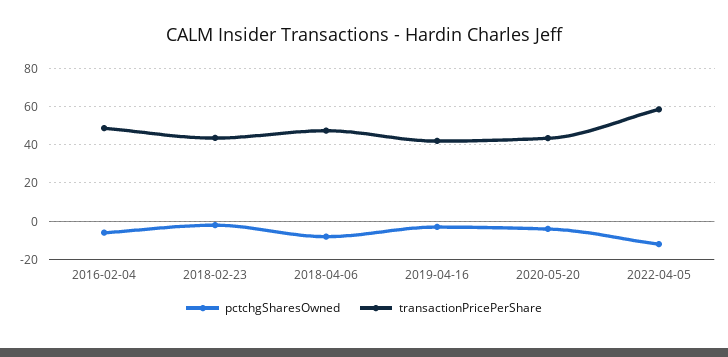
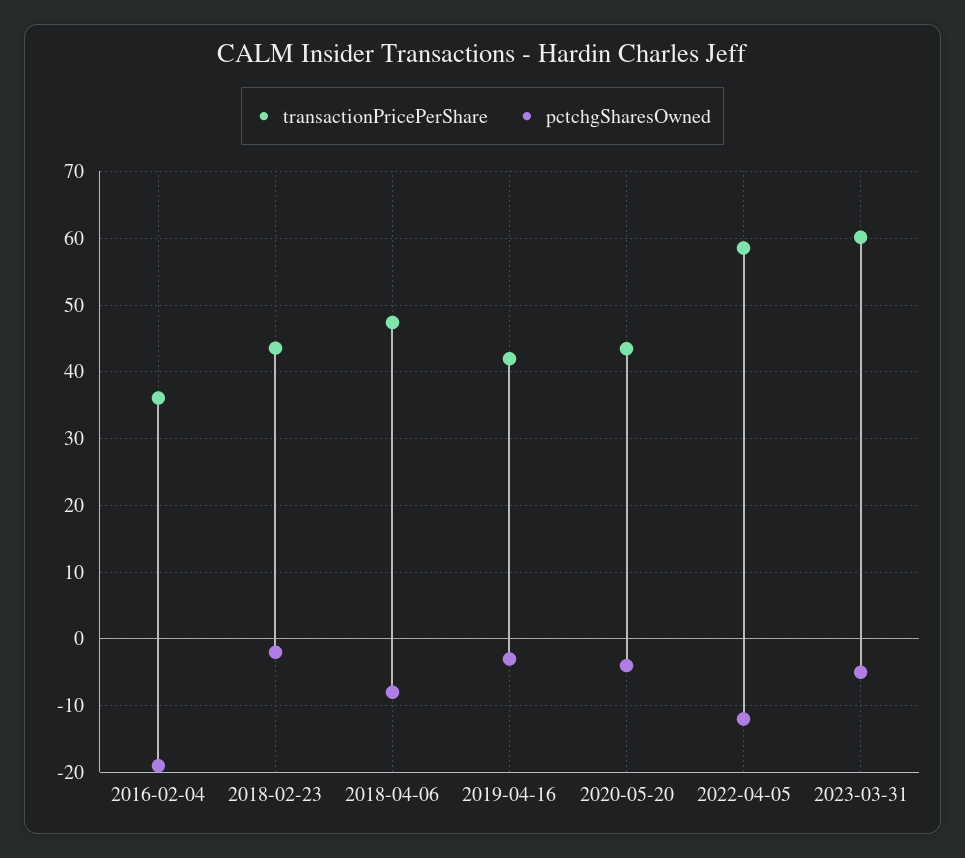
pctchgSharesOwned, 2016-02-04: -5 -> -19
transactionPricePerShare, 2016-02-04: 50 -> 36
transactionPricePerShare, 2023-03-31: none -> 60
pctchgSharesOwned, 2023-03-31: none -> -5

